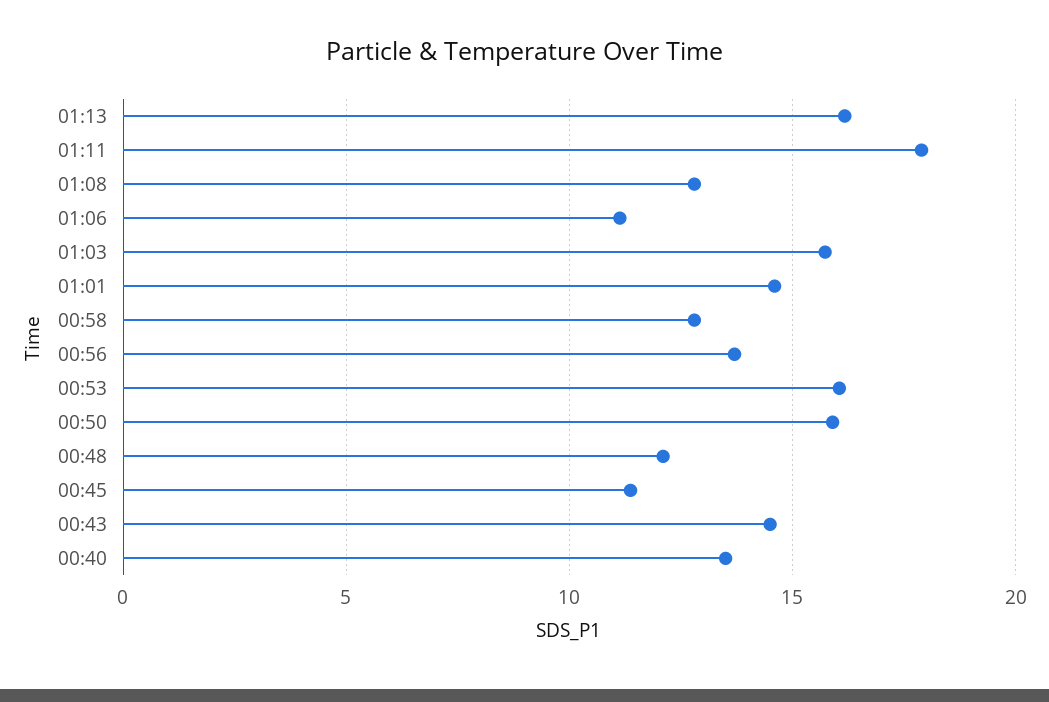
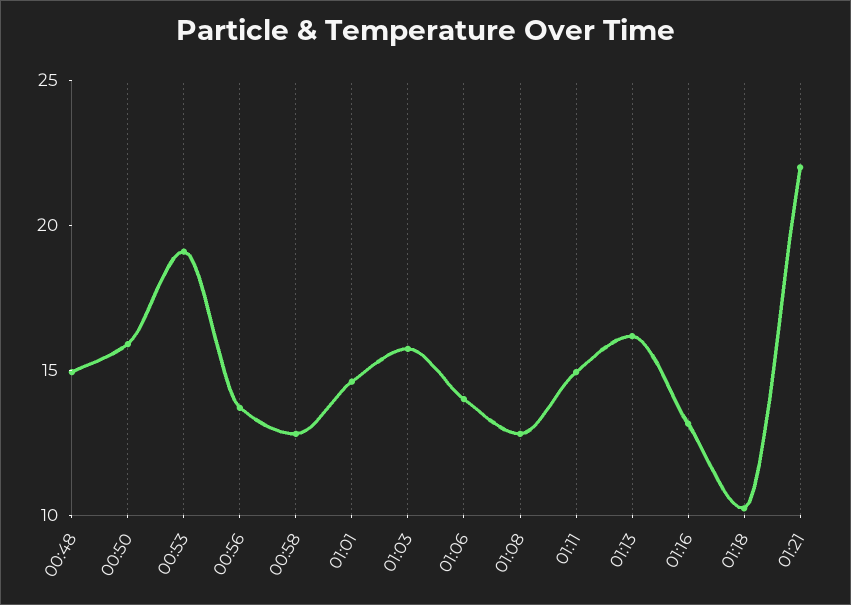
01:11: 18 -> 15
01:06: 11 -> 14
00:53: 16 -> 19
00:48: 12 -> 15
00:45: 11.5 -> none
00:43: 14.5 -> none
00:40: 13.5 -> none
01:16: none -> 13
01:18: none -> 10
01:21: none -> 22

